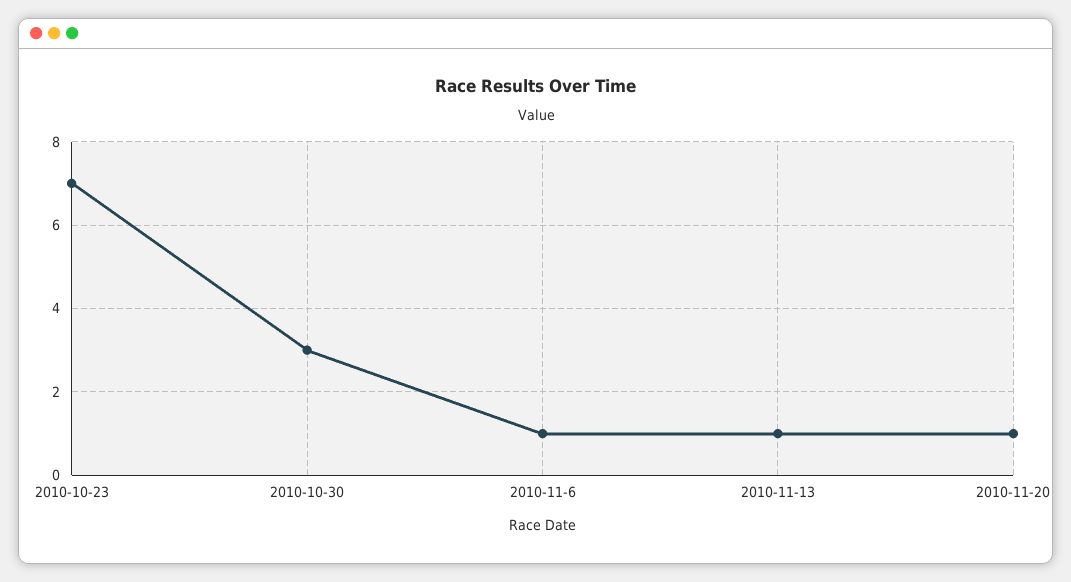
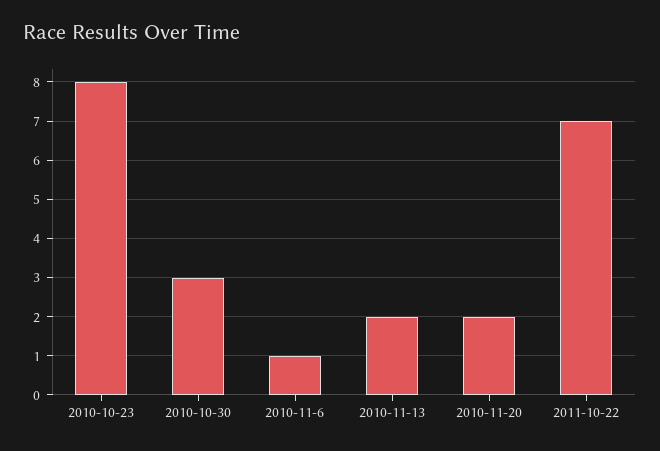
2010-10-23: 7 -> 8
2010-11-13: 1 -> 2
2010-11-20: 1 -> 2
2011-10-22: none -> 7

